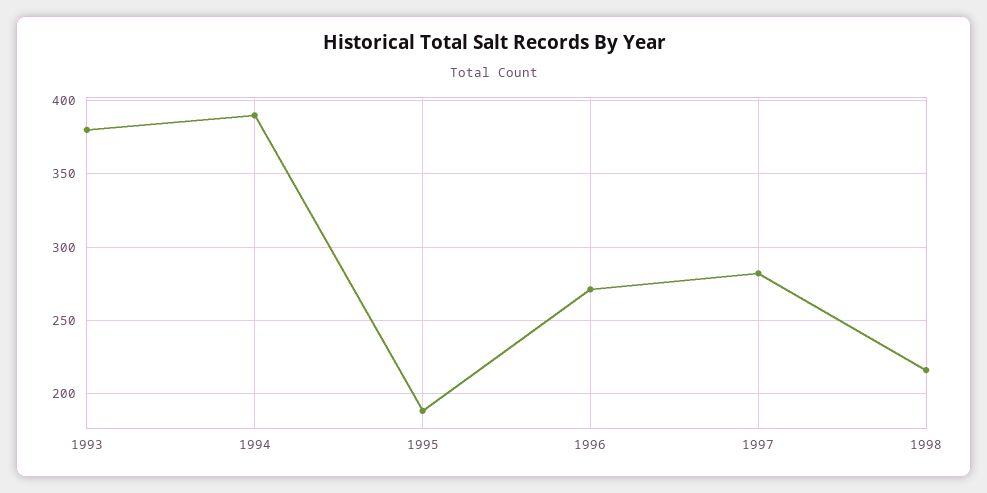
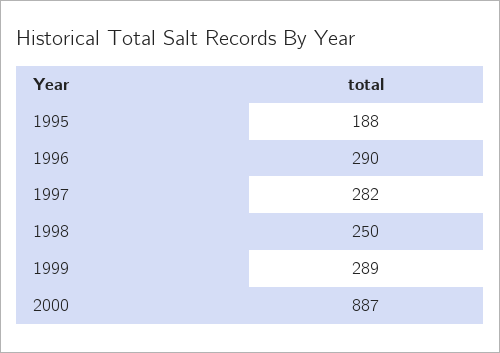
1993: 380 -> none
1994: 390 -> none
1996: 270 -> 290
1998: 215 -> 250
1999: none -> 289
2000: none -> 887

